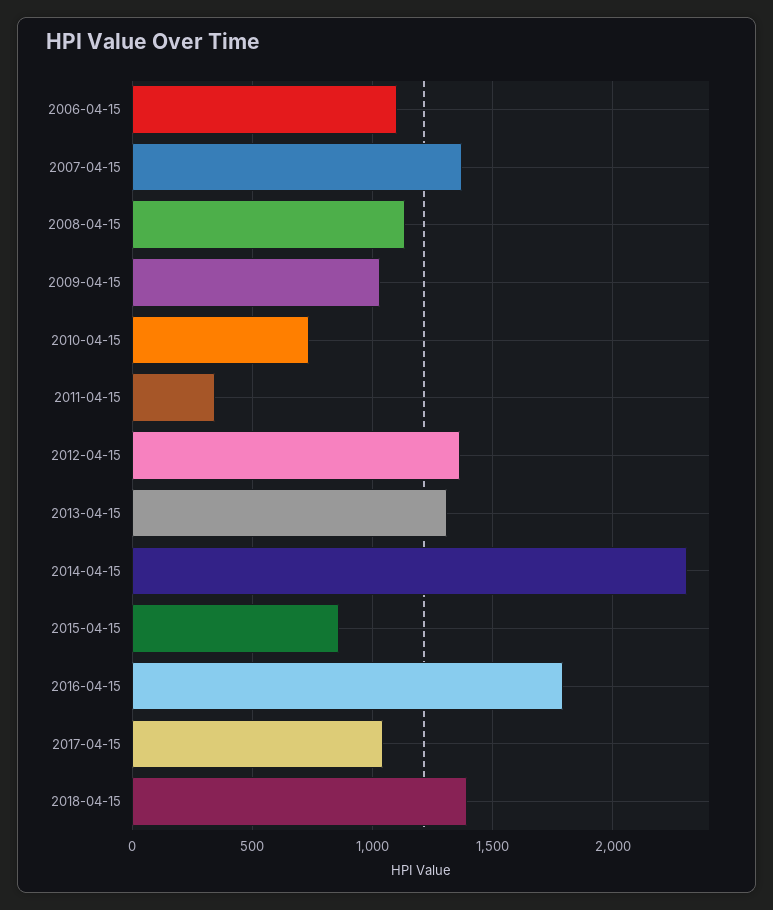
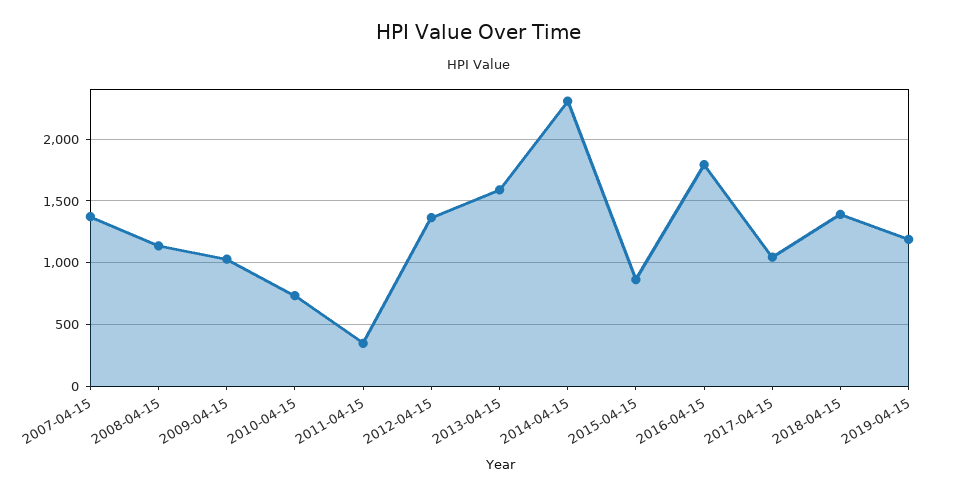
2006-04-15: 1100 -> none
2013-04-15: 1300 -> 1600
2019-04-15: none -> 1200

